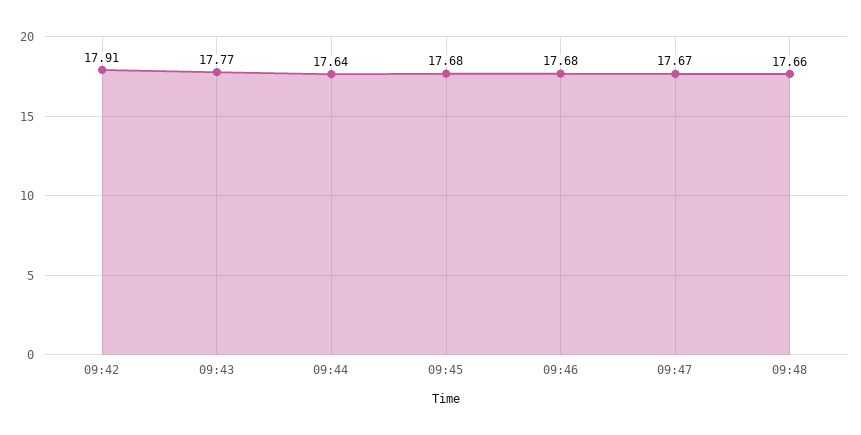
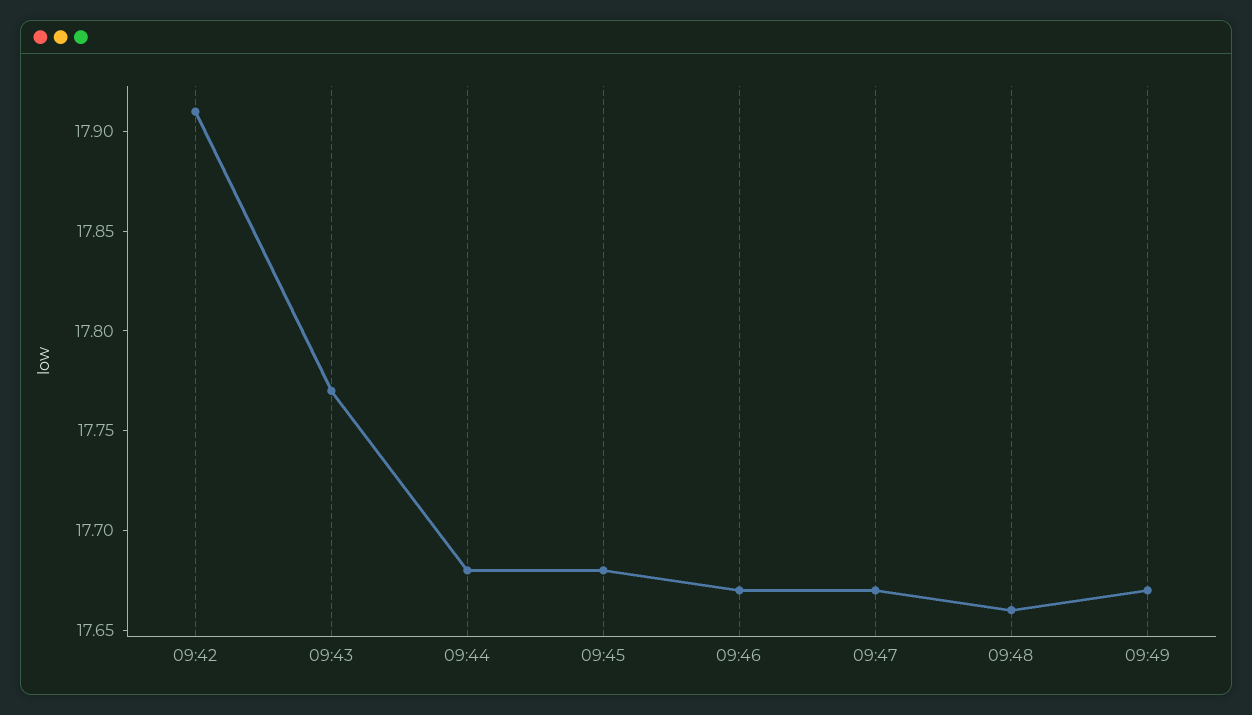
09:44: 17.64 -> 17.68
09:46: 17.68 -> 17.67
09:49: none -> 17.67

